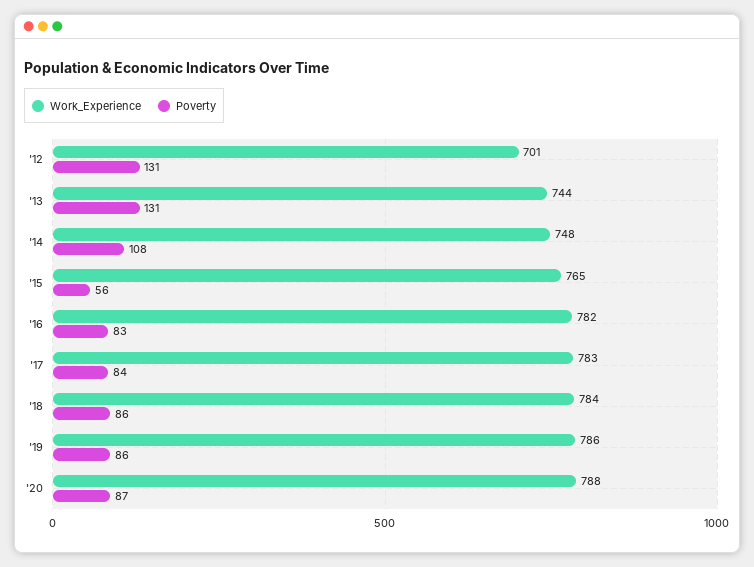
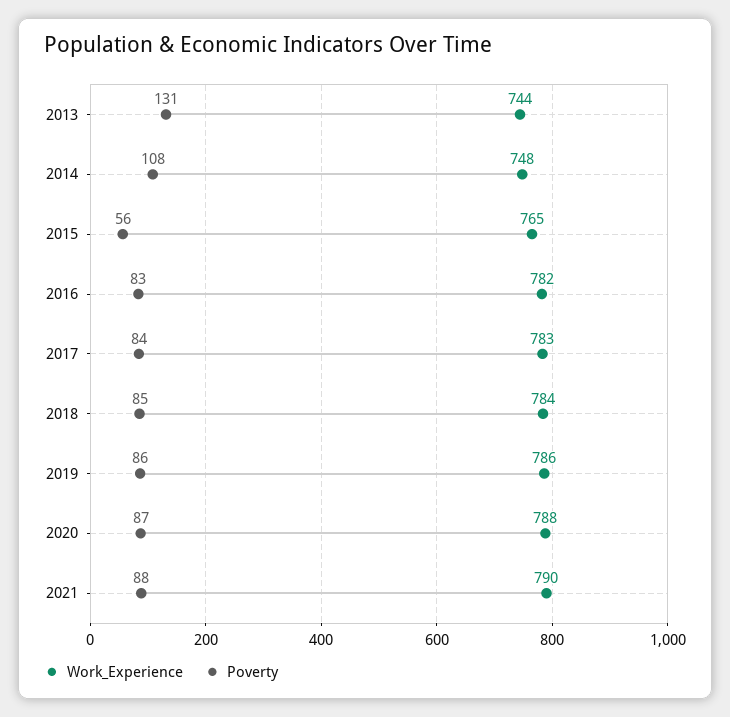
Work_Experience, '12: 701 -> none
Poverty, '12: 131 -> none
Poverty, '18: 86 -> 85
Work_Experience, 2021: none -> 790
Poverty, 2021: none -> 88

